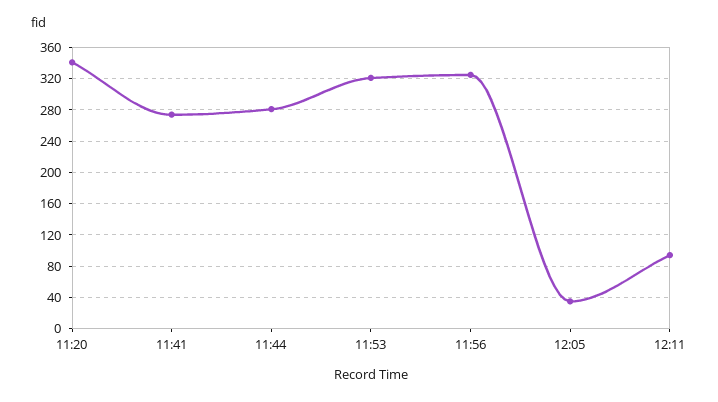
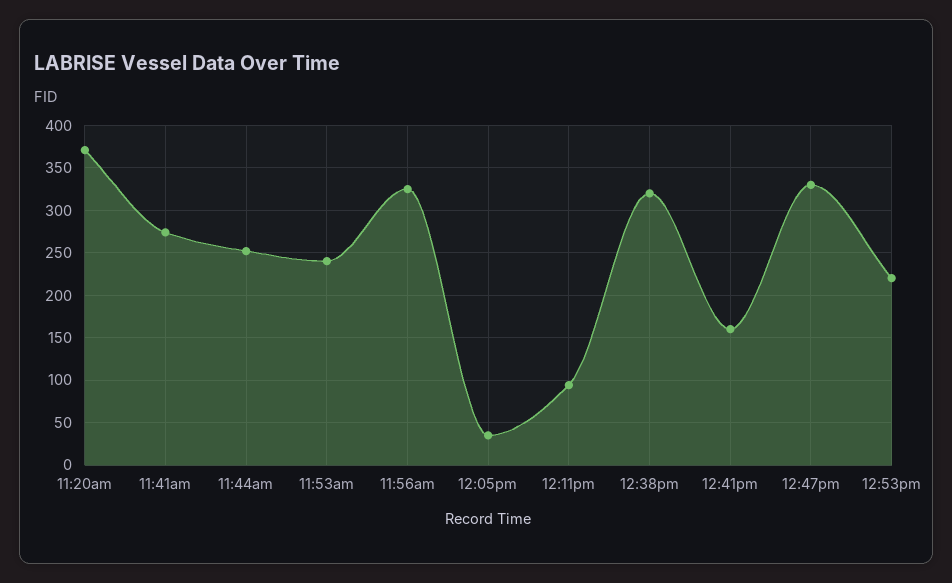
11:20: 340 -> 370
11:44: 280 -> 250
11:53: 320 -> 240
12:38pm: none -> 320
12:41pm: none -> 160
12:47pm: none -> 330
12:53pm: none -> 220

